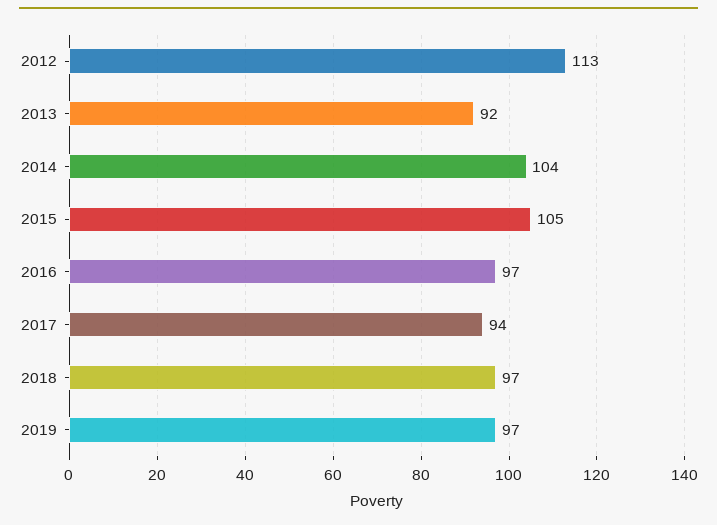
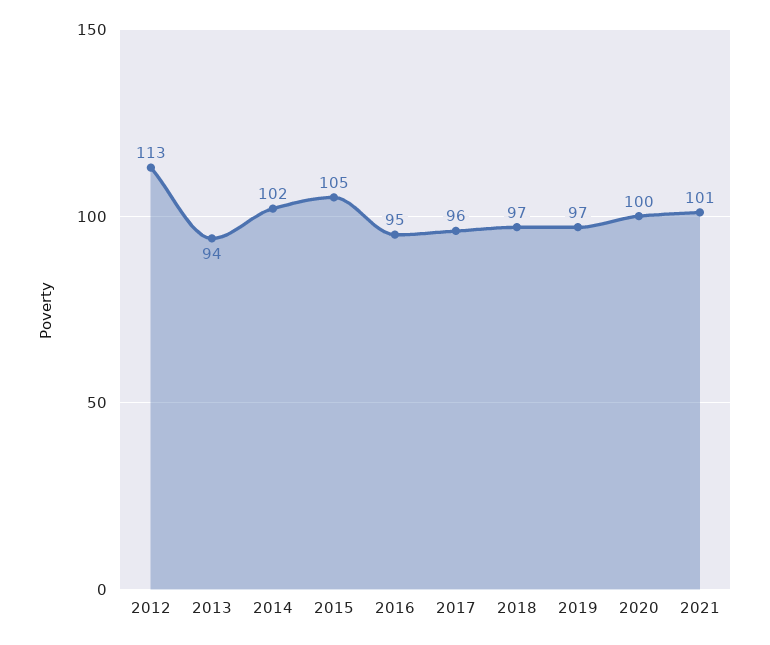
2013: 92 -> 94
2014: 104 -> 102
2016: 97 -> 95
2017: 94 -> 96
2020: none -> 100
2021: none -> 101

